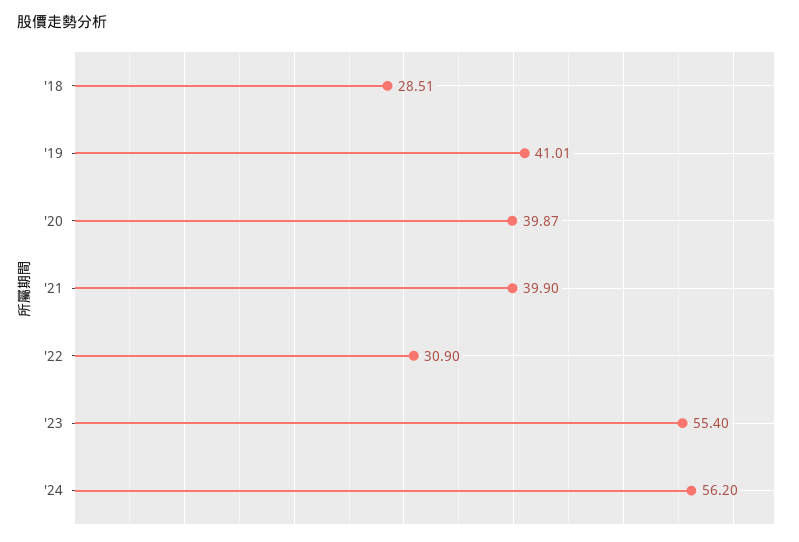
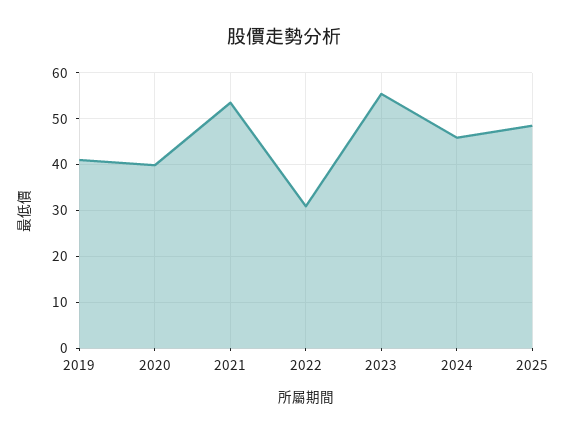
'18: 28.51 -> none
'21: 39.9 -> 54
'24: 56.2 -> 46
2025: none -> 48

